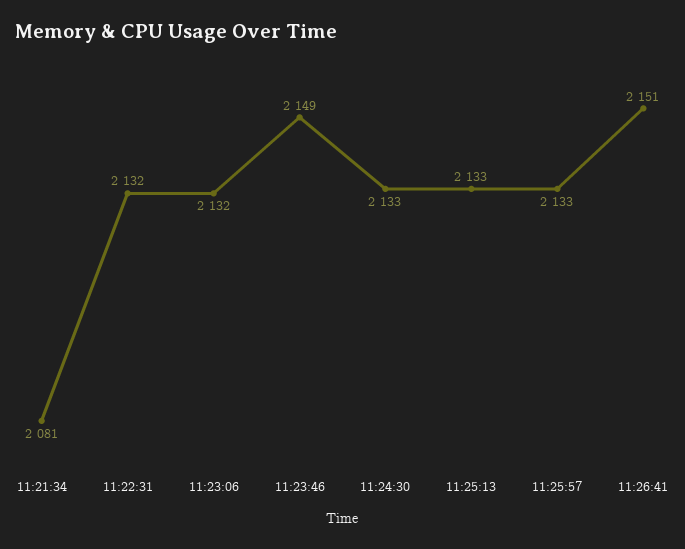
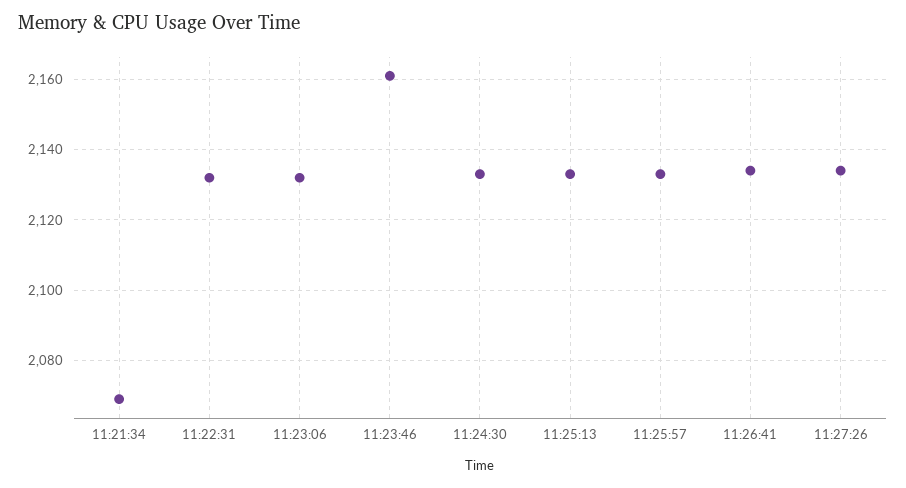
11:21:34: 2081 -> 2070
11:23:46: 2149 -> 2160
11:26:41: 2151 -> 2135
11:27:26: none -> 2135

